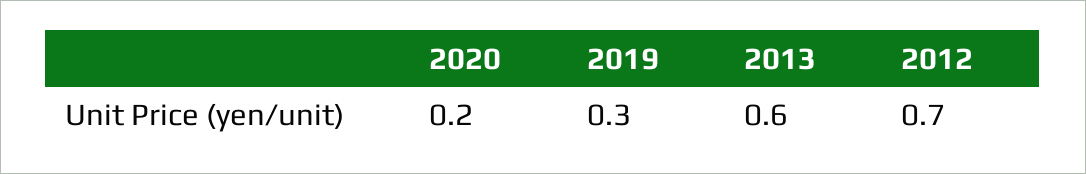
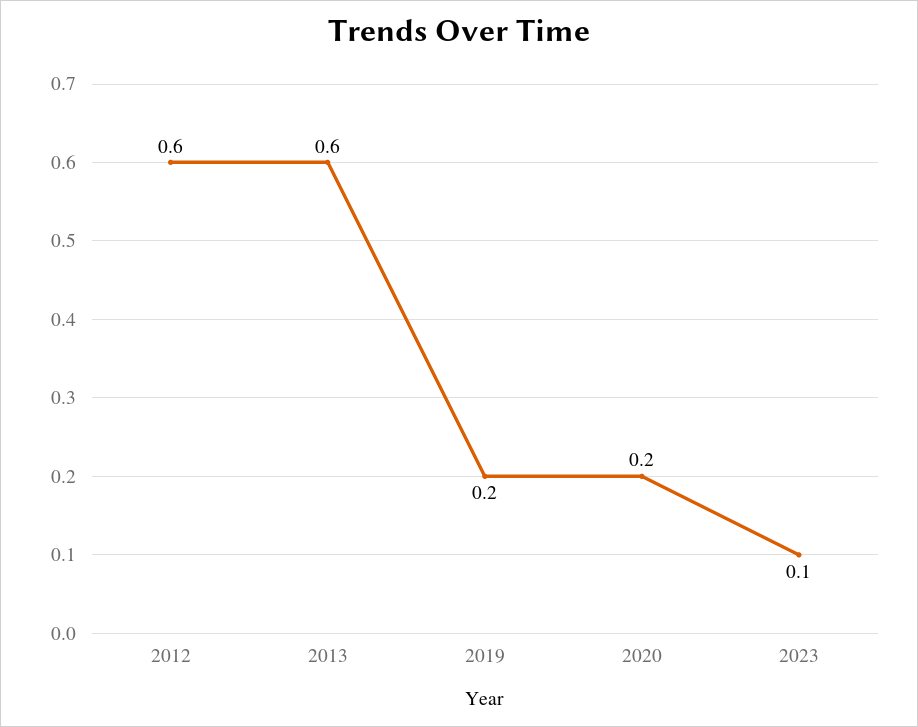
2019: 0.3 -> 0.2
2012: 0.7 -> 0.6
2023: none -> 0.1

